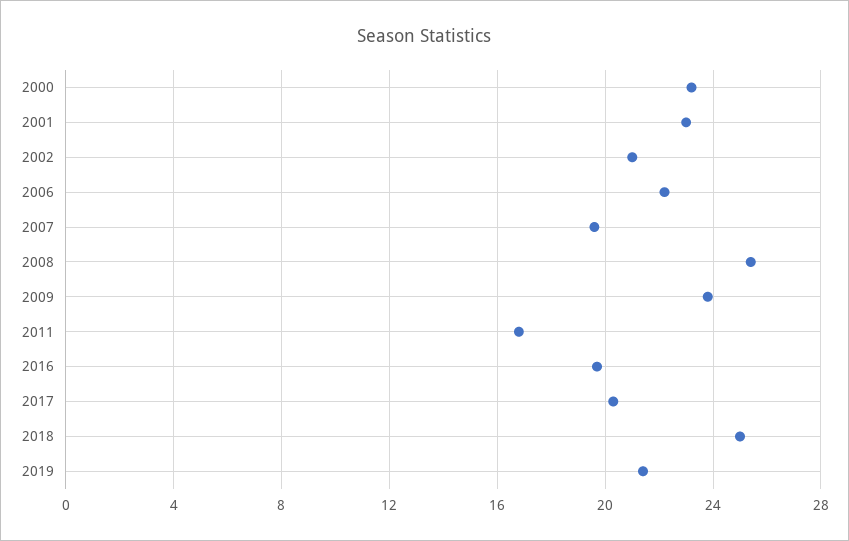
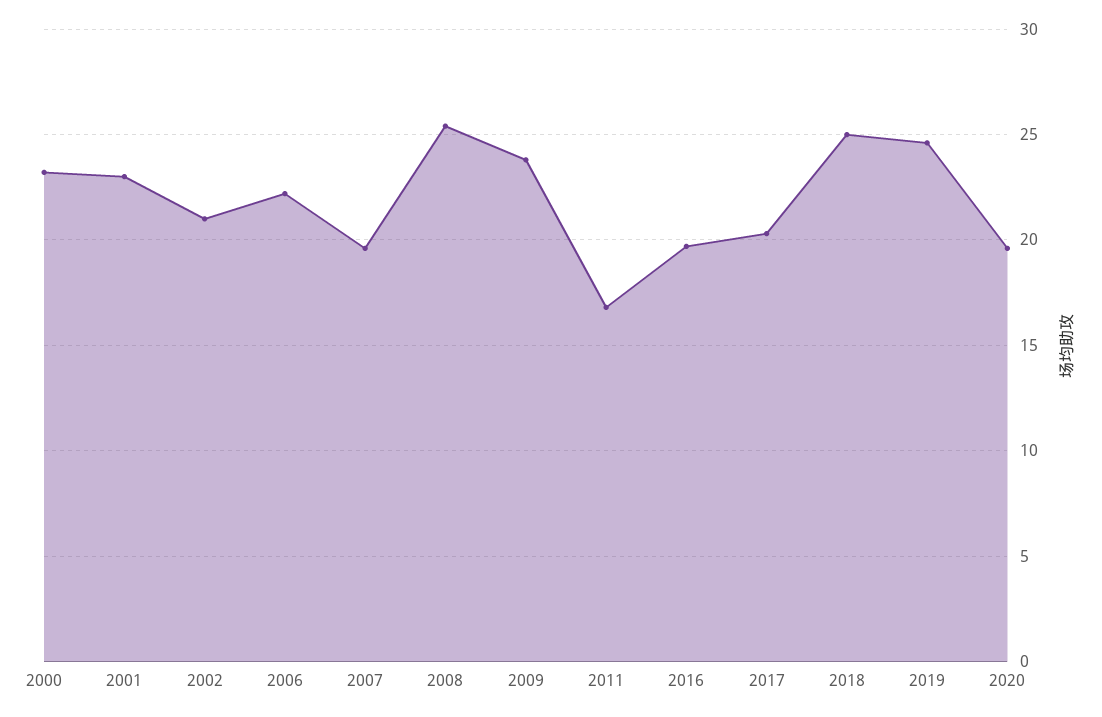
2019: 21.5 -> 24.5
2020: none -> 19.5

